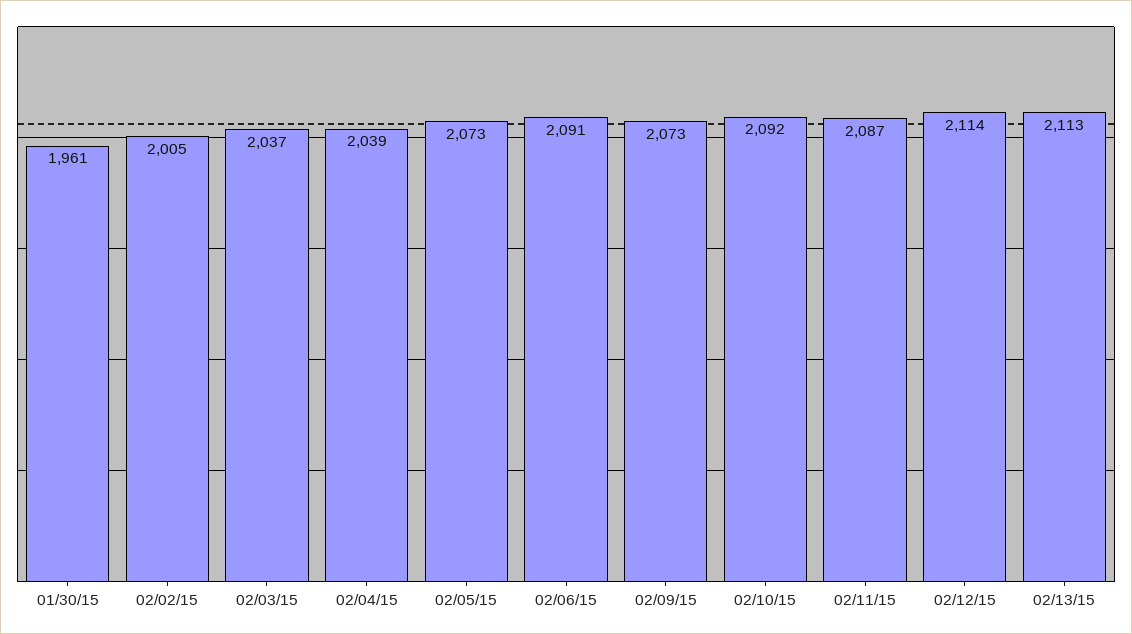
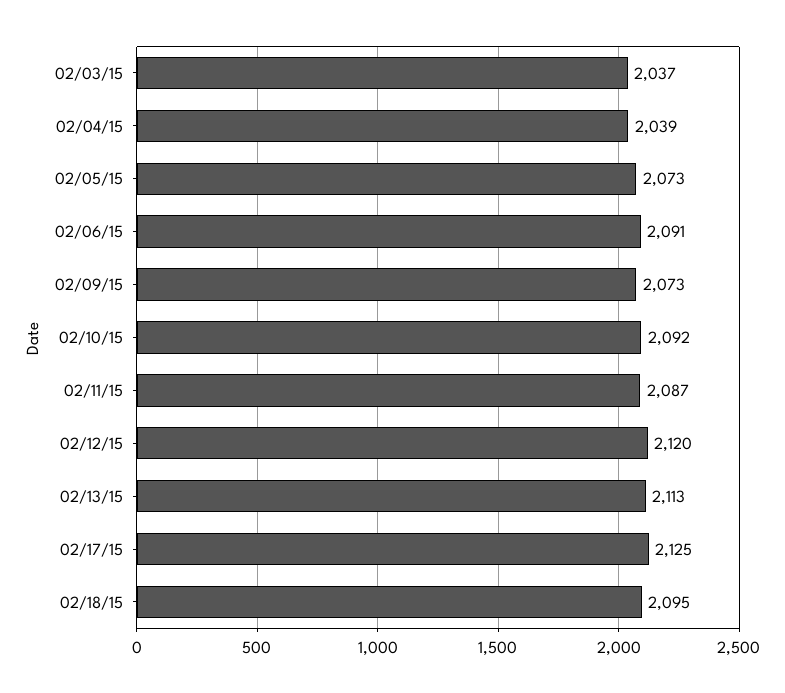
01/30/15: 1961 -> none
02/02/15: 2005 -> none
02/12/15: 2114 -> 2120
02/17/15: none -> 2125
02/18/15: none -> 2095

